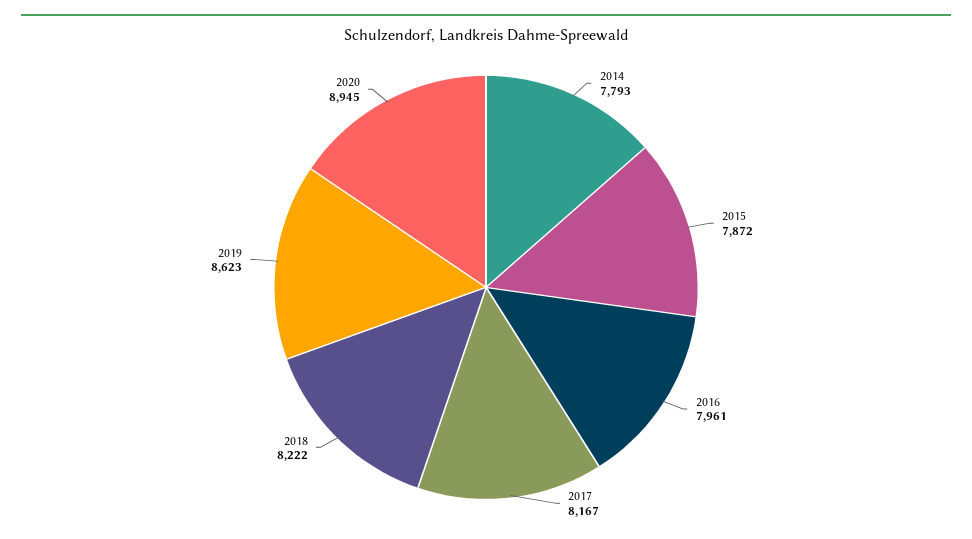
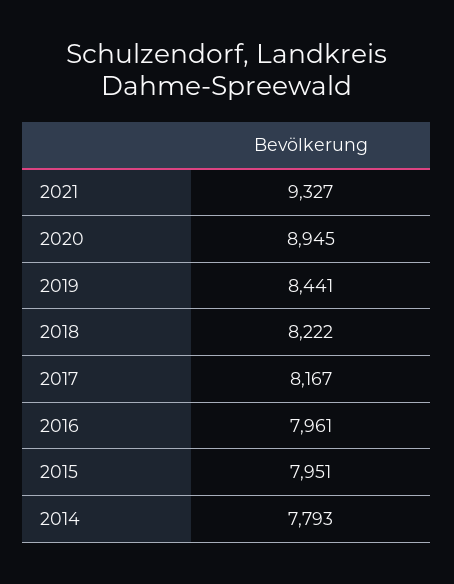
2015: 7872 -> 7951
2019: 8623 -> 8441
2021: none -> 9327

